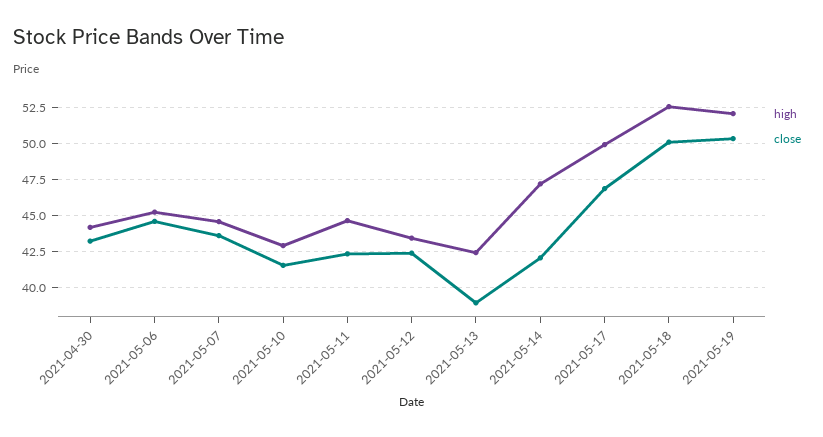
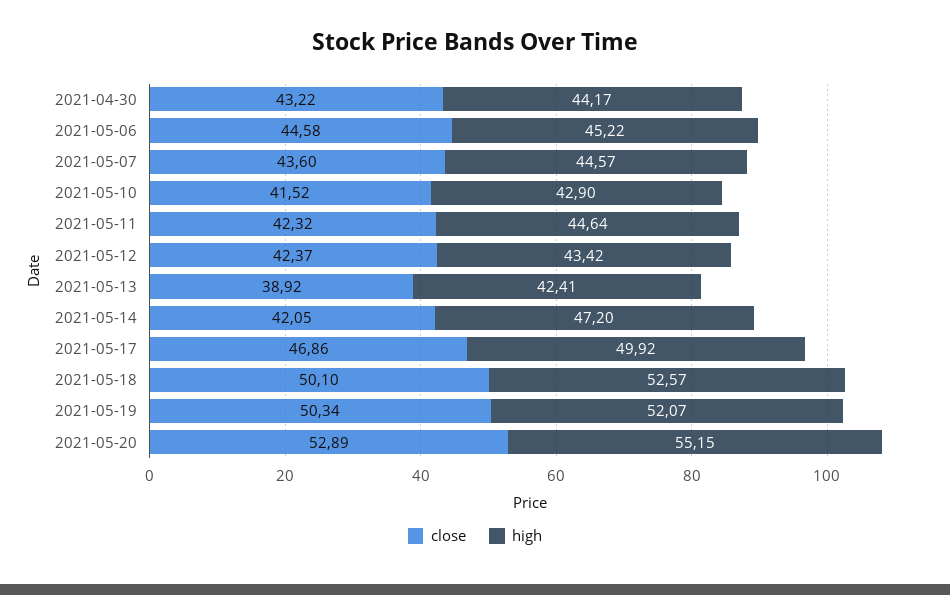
close, 2021-05-20: none -> 52.89
high, 2021-05-20: none -> 55.15

